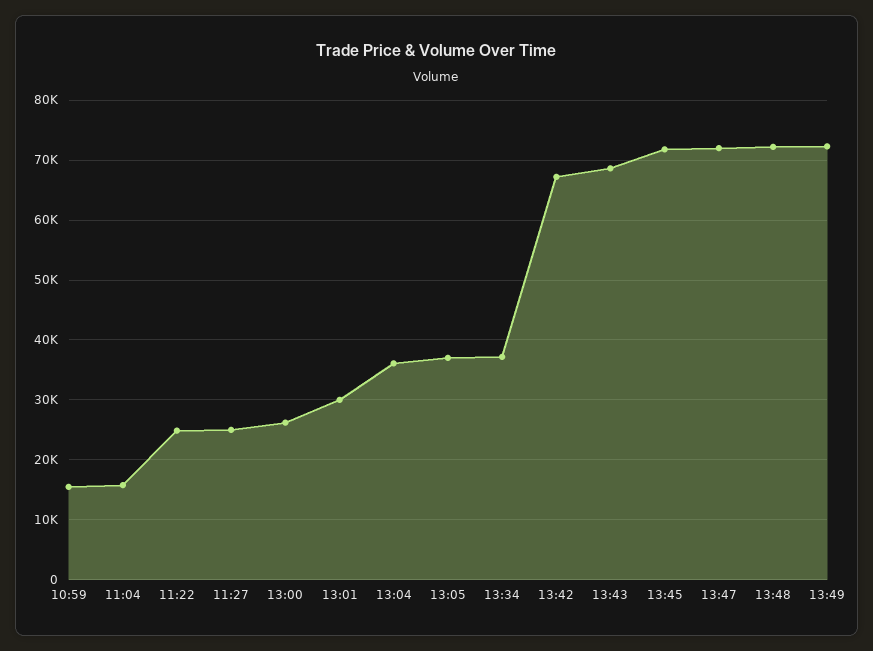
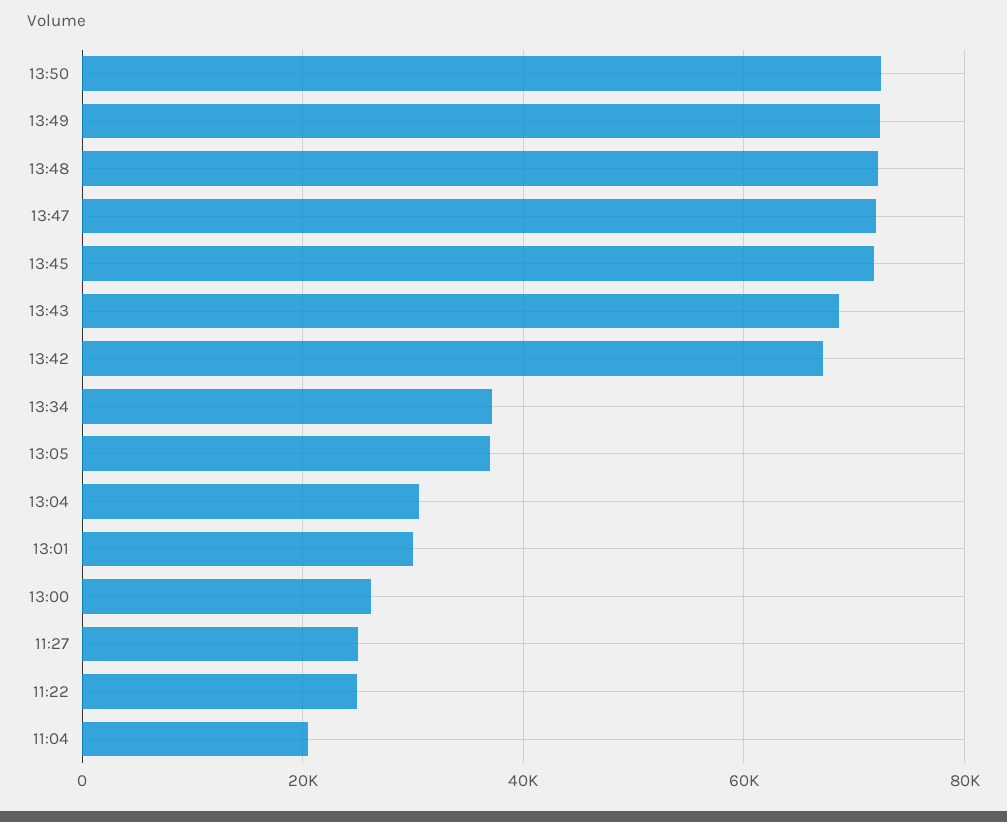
10:59: 16000 -> none
11:04: 16000 -> 20000
13:04: 36000 -> 30000
13:50: none -> 72000

